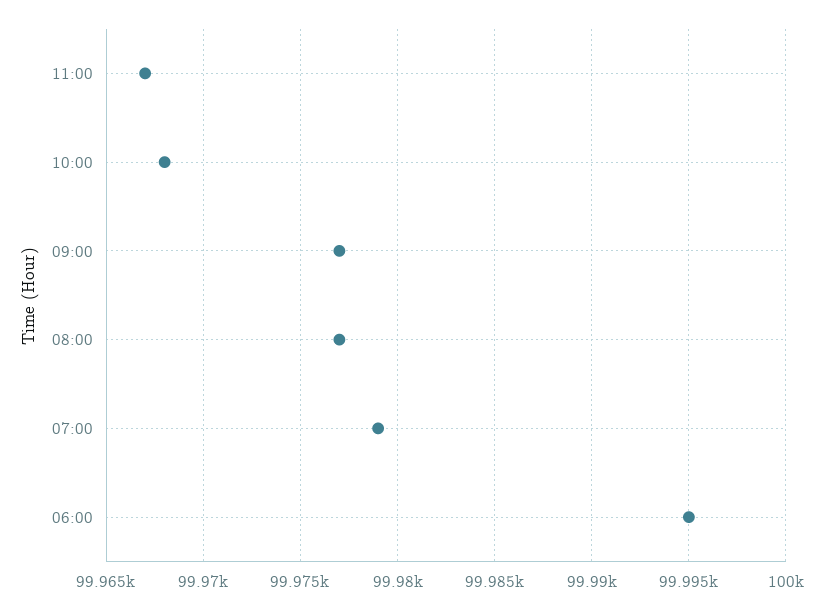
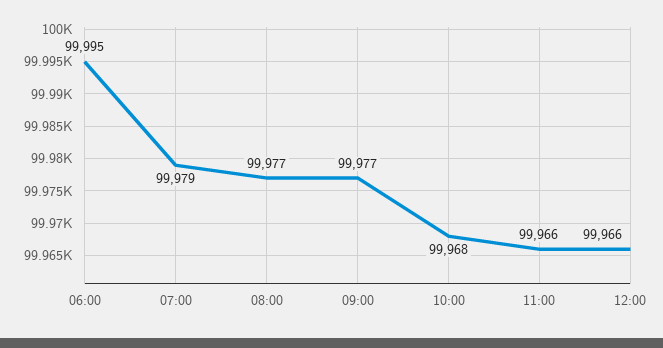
11:00: 99967 -> 99966
12:00: none -> 99966

